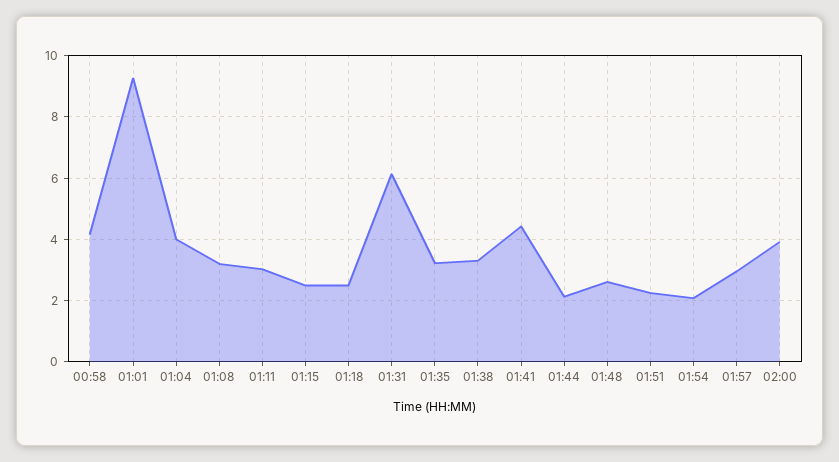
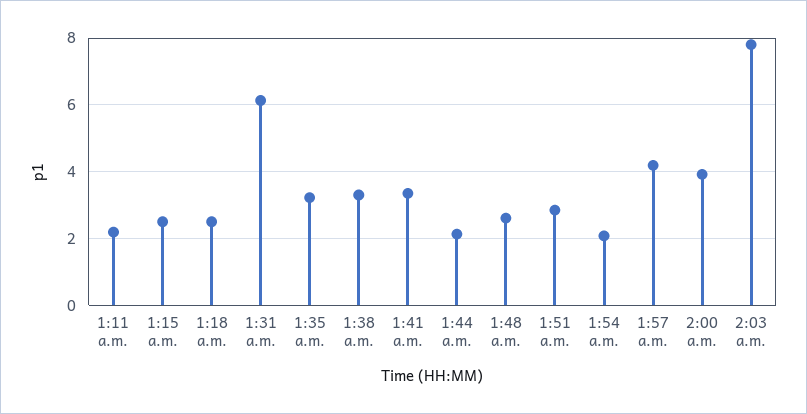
00:58: 4.2 -> none
01:01: 9.2 -> none
01:04: 4 -> none
01:08: 3.2 -> none
01:11: 3 -> 2.2
01:41: 4.4 -> 3.4
01:51: 2.2 -> 2.8
01:57: 3 -> 4.2
2:03 a.m.: none -> 7.8

